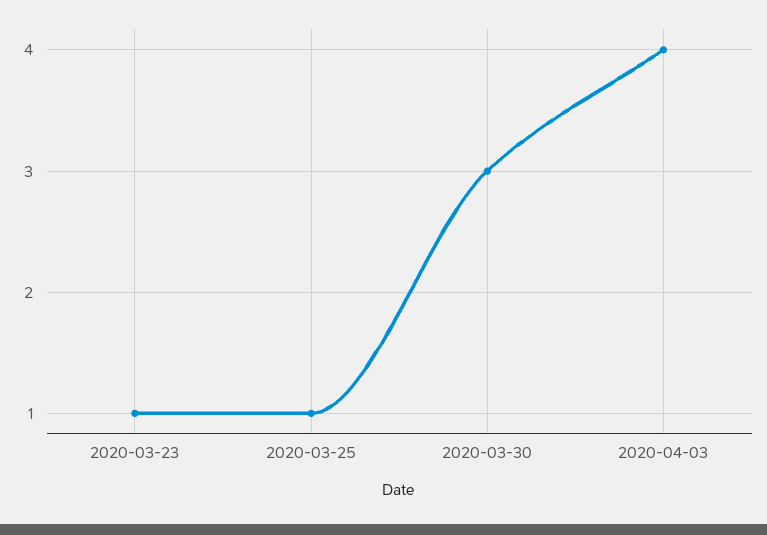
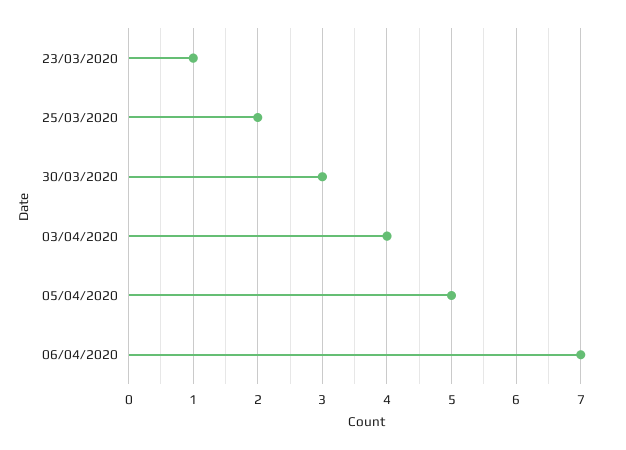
2020-03-25: 1 -> 2
05/04/2020: none -> 5
06/04/2020: none -> 7

